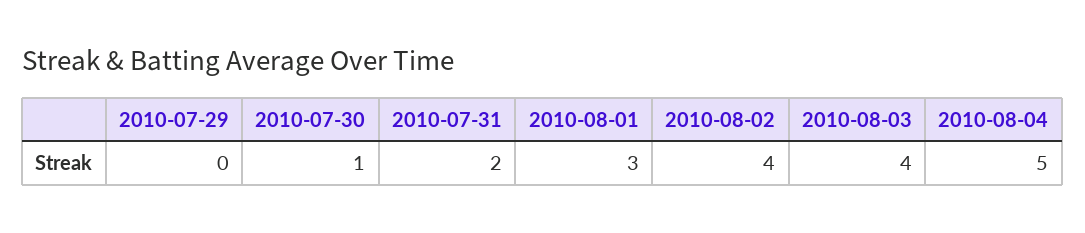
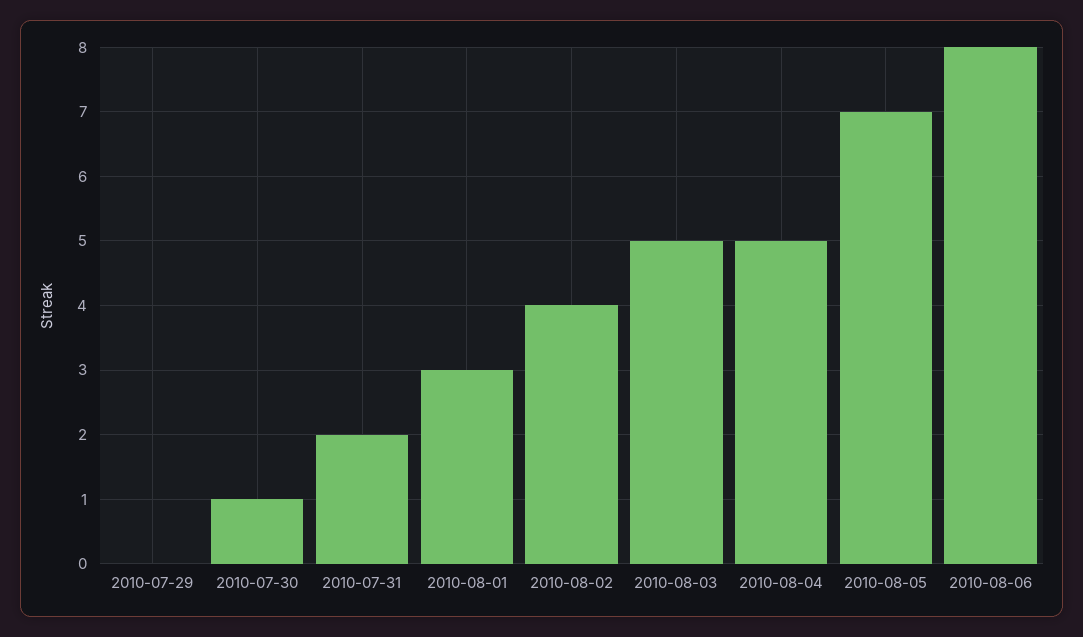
2010-08-03: 4 -> 5
2010-08-05: none -> 7
2010-08-06: none -> 8

